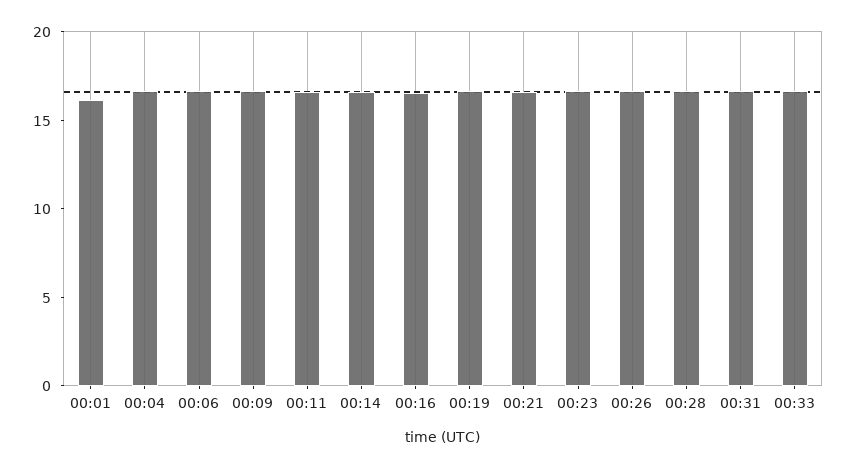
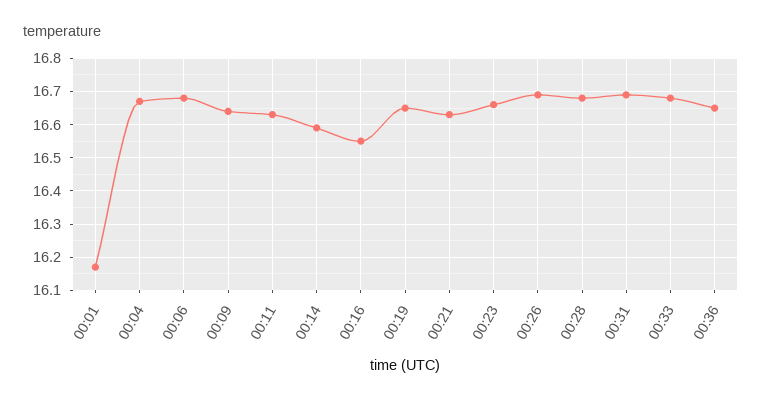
00:36: none -> 16.65

